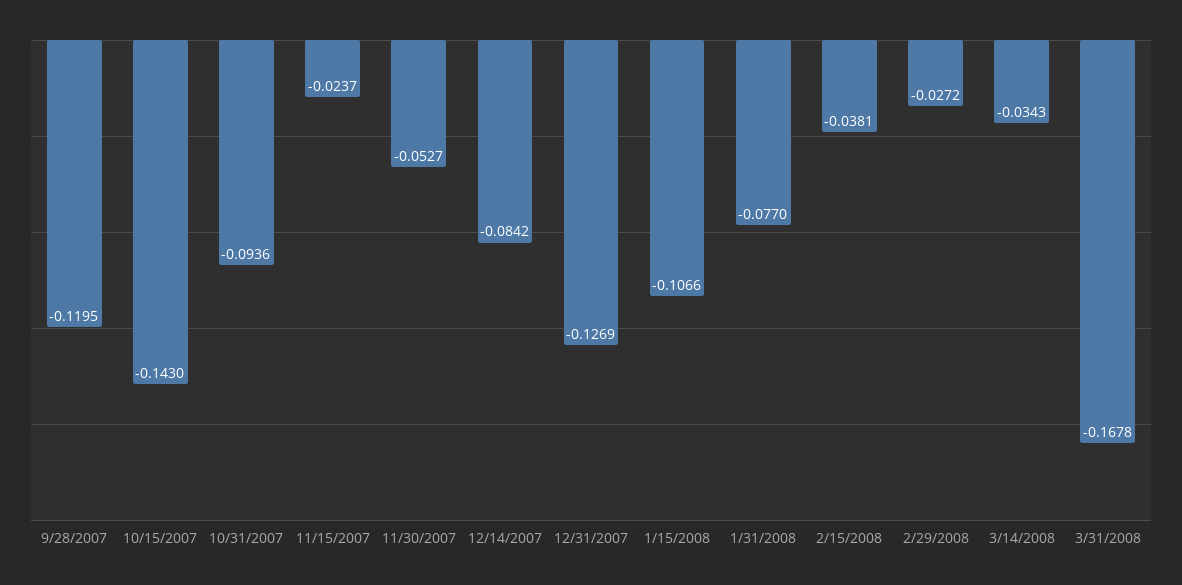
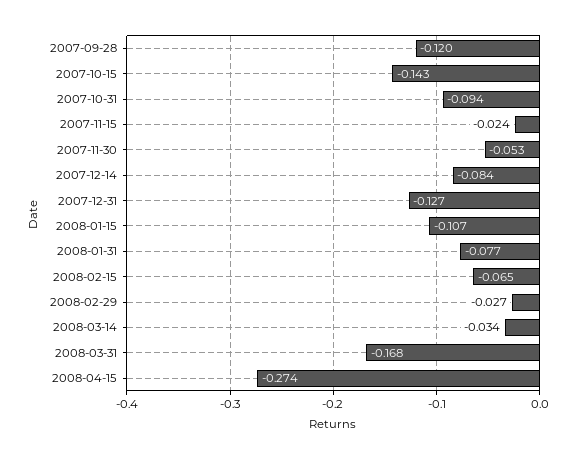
2/15/2008: -0.0381 -> -0.065
2008-04-15: none -> -0.274

